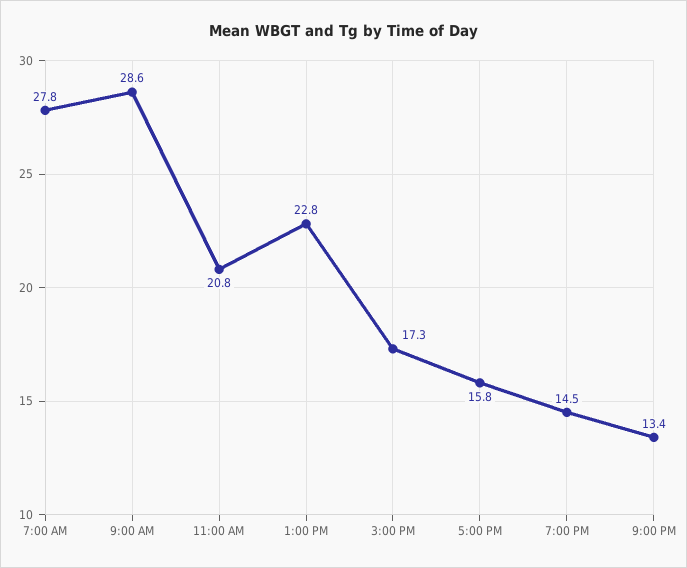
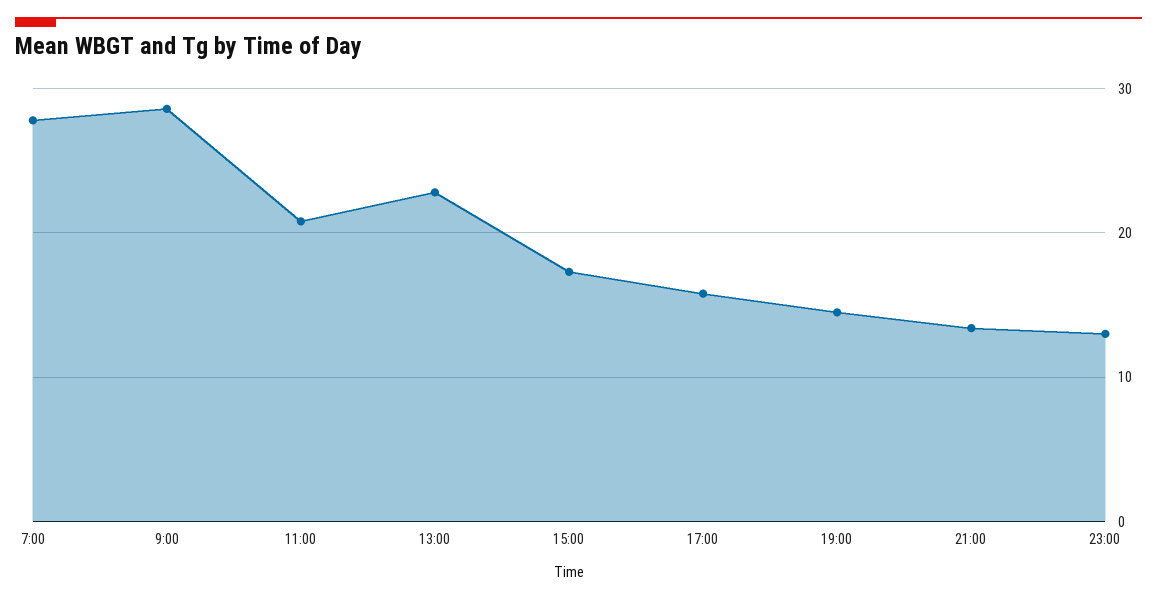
23:00: none -> 13

